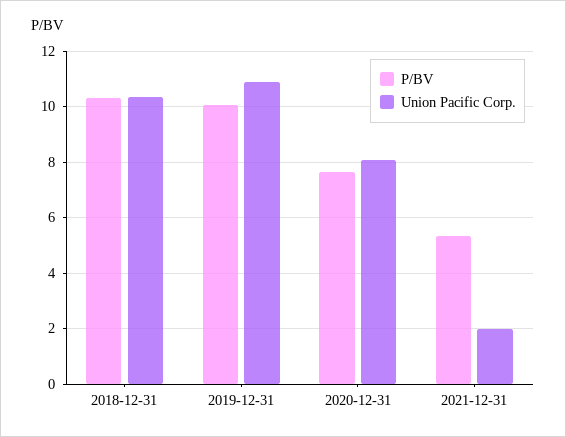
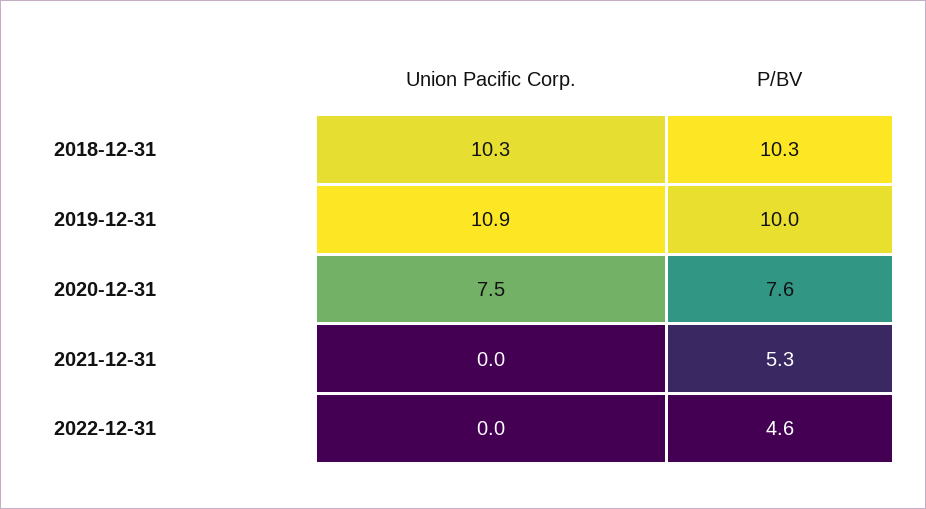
Union Pacific Corp., 2020-12-31: 8 -> 7.5
Union Pacific Corp., 2021-12-31: 2 -> 0
Union Pacific Corp., 2022-12-31: none -> 0
P/BV, 2022-12-31: none -> 4.6

